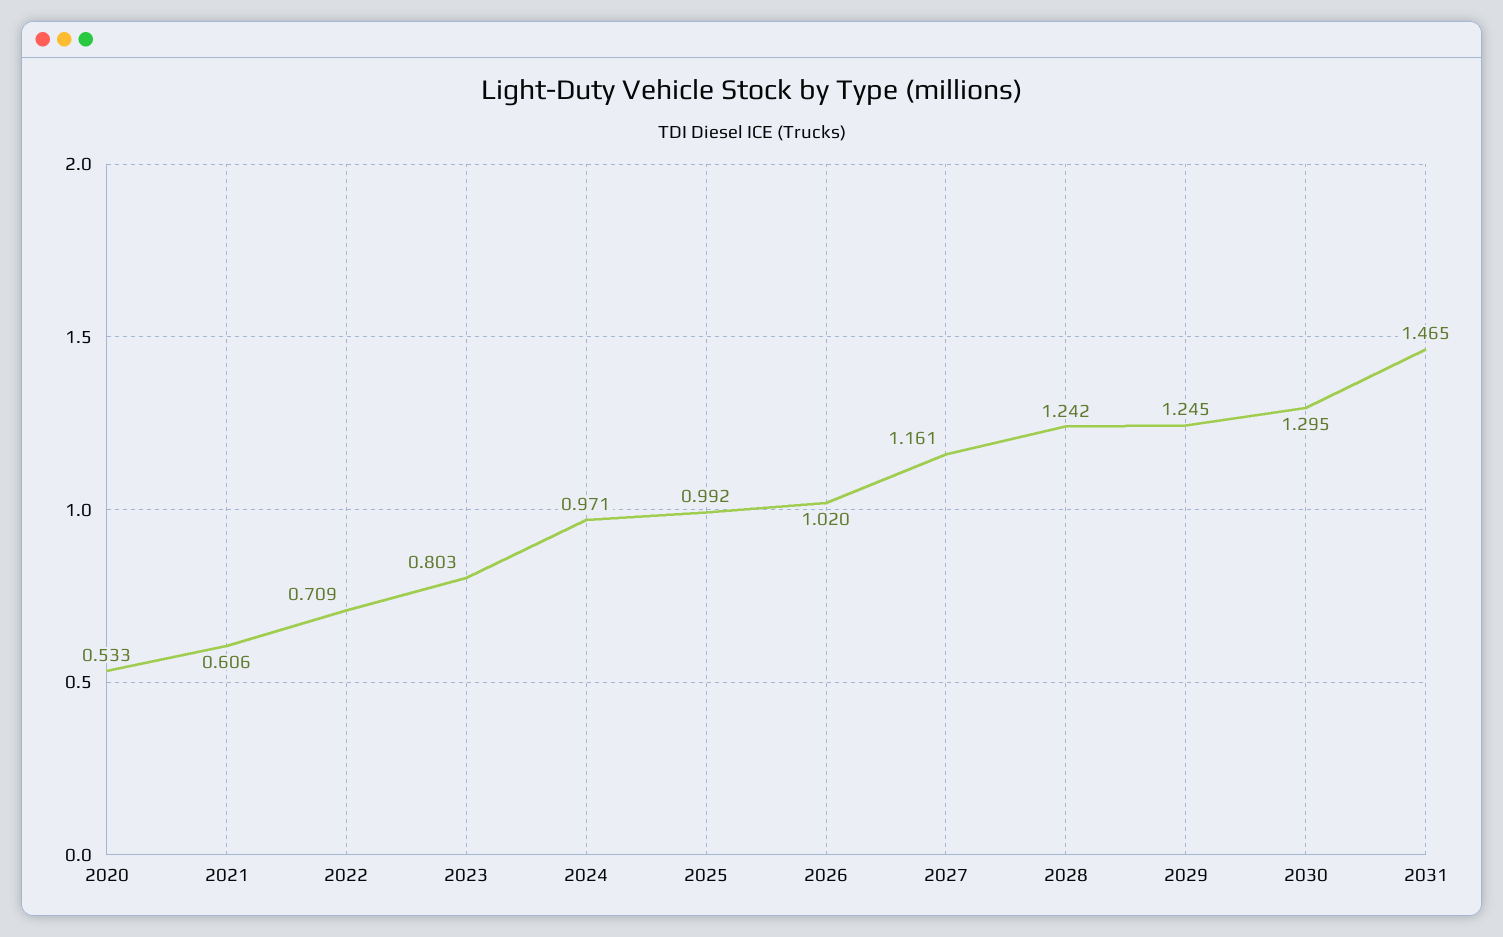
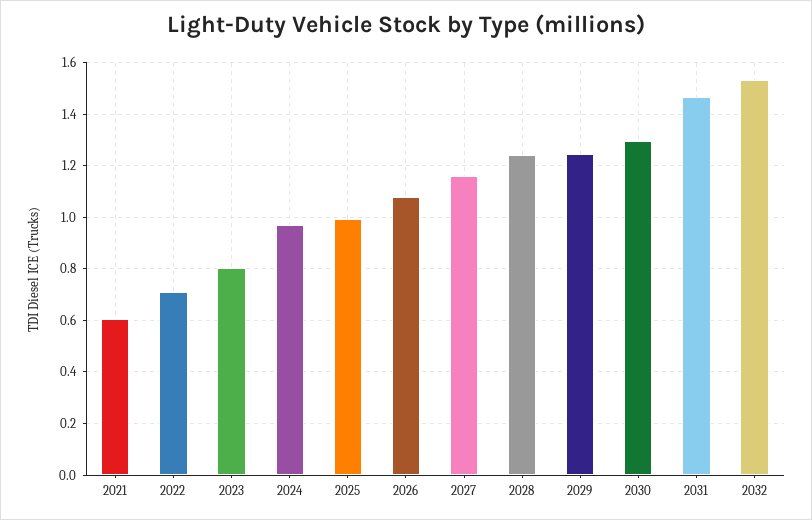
2020: 0.533 -> none
2026: 1.02 -> 1.075
2032: none -> 1.525

